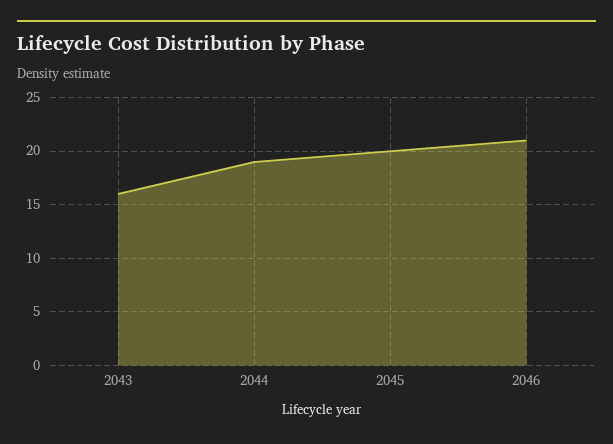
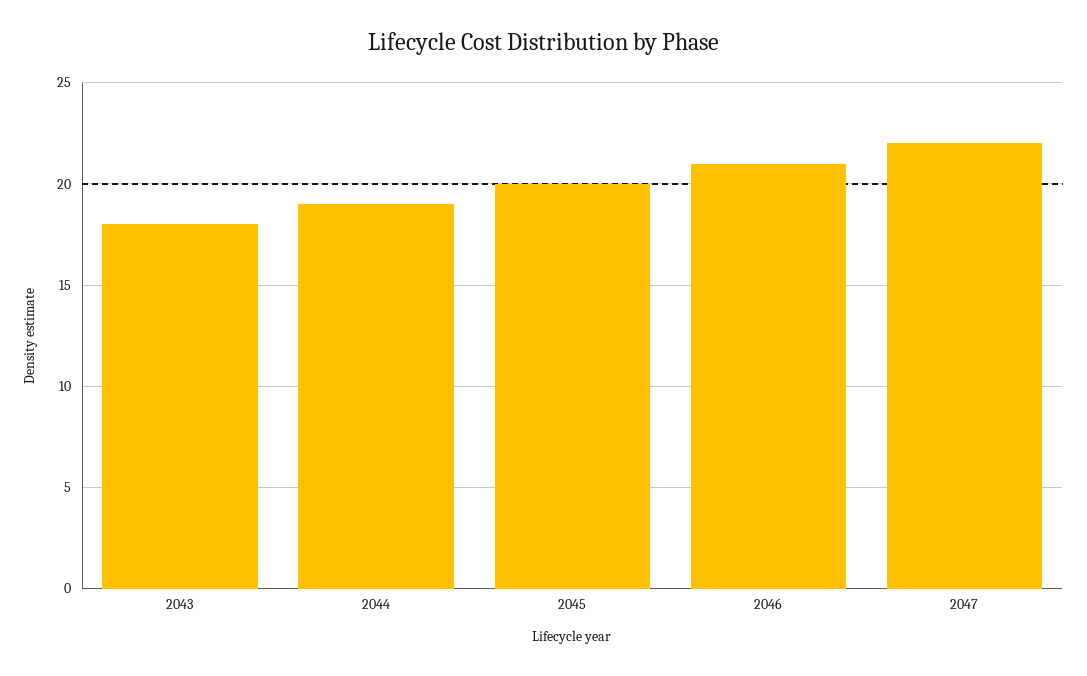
2043: 16 -> 18
2047: none -> 22

